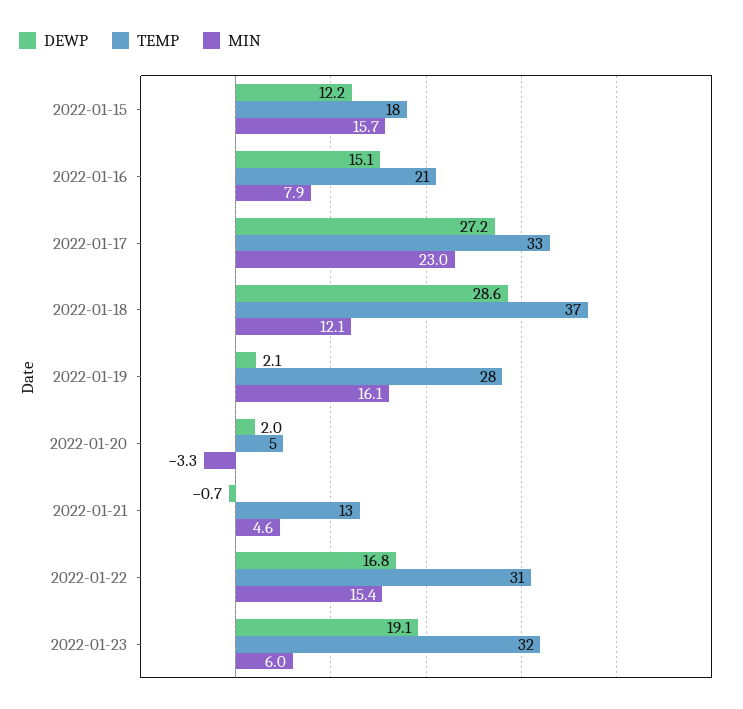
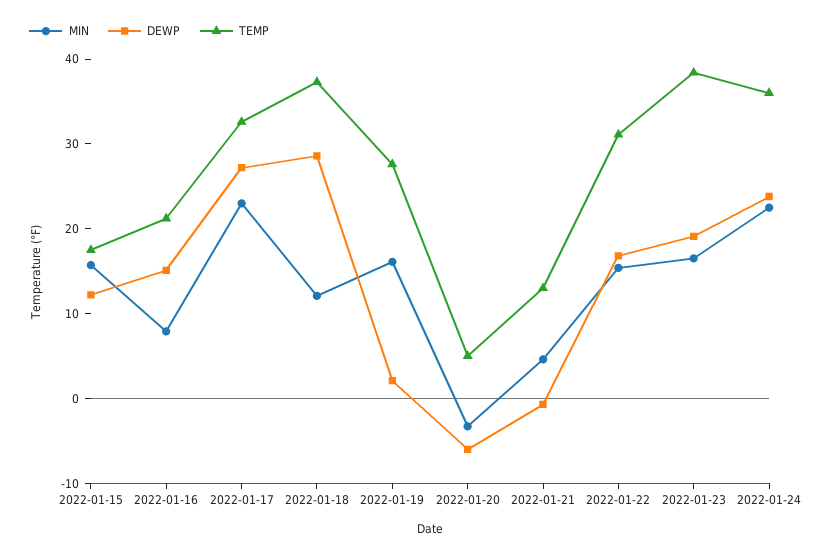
DEWP, 2022-01-20: 2 -> -6
TEMP, 2022-01-23: 32 -> 38
MIN, 2022-01-23: 6 -> 16
MIN, 2022-01-24: none -> 22
DEWP, 2022-01-24: none -> 24
TEMP, 2022-01-24: none -> 36

